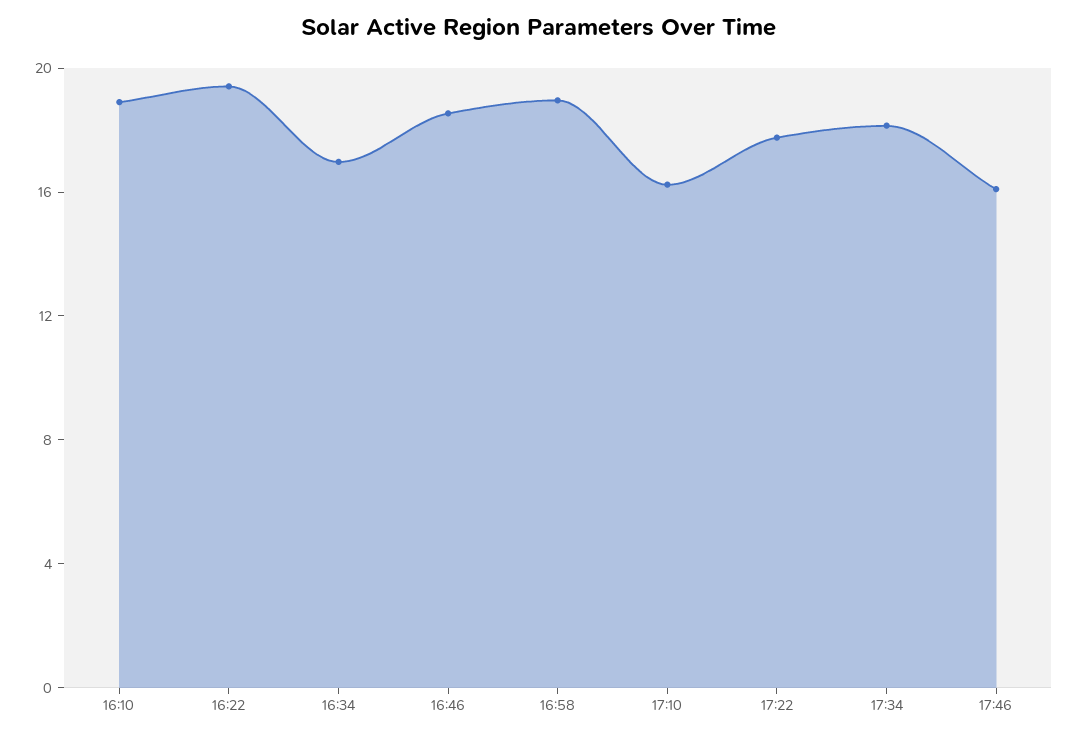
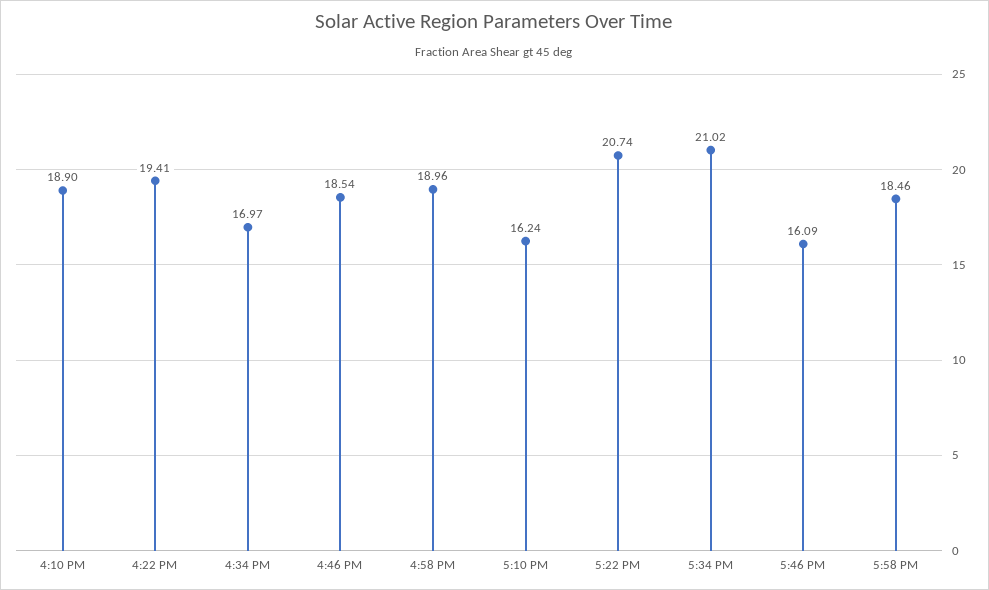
17:22: 18 -> 20.74
17:34: 18 -> 21.02
5:58 PM: none -> 18.46

